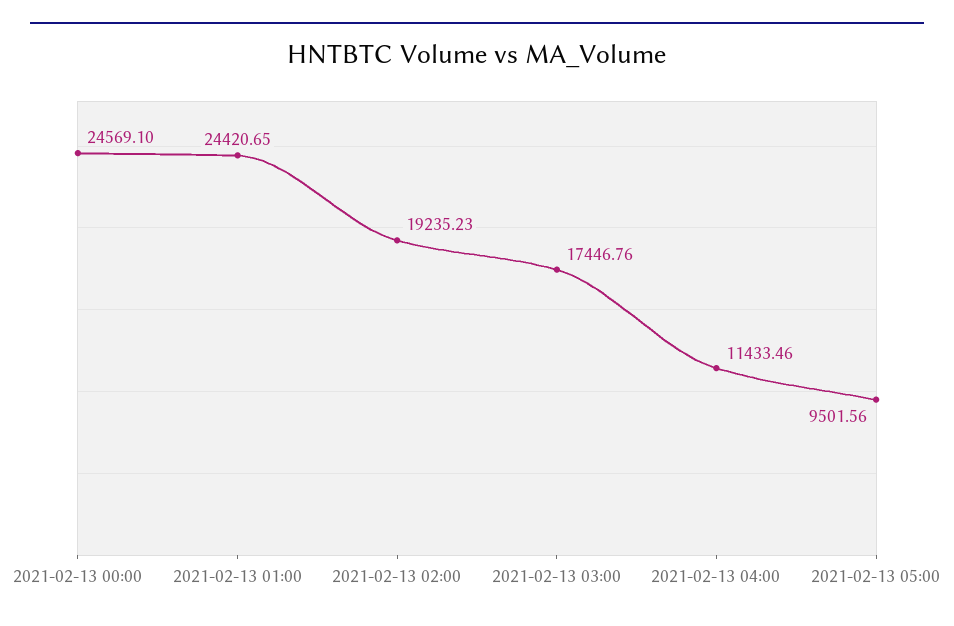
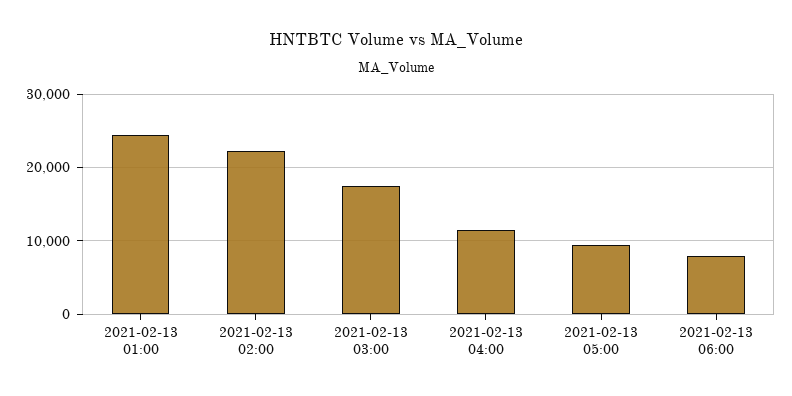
2021-02-13 00:00: 24569.1 -> none
2021-02-13 02:00: 19235.23 -> 22000
2021-02-13 06:00: none -> 8000

